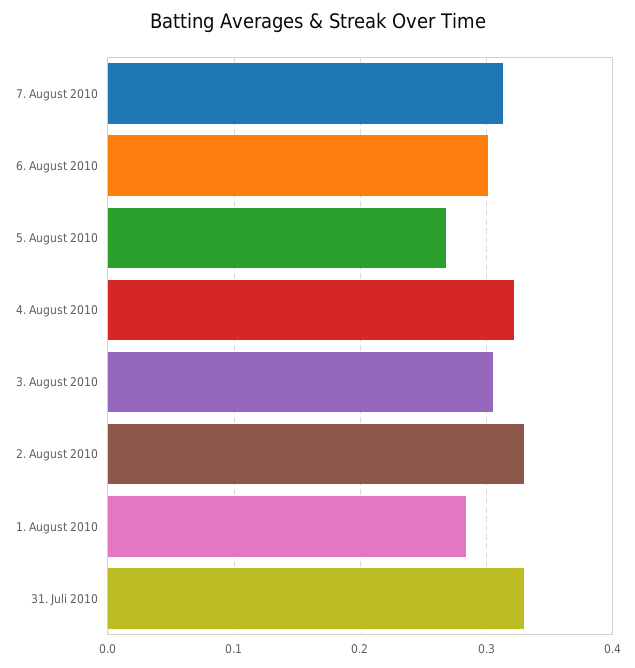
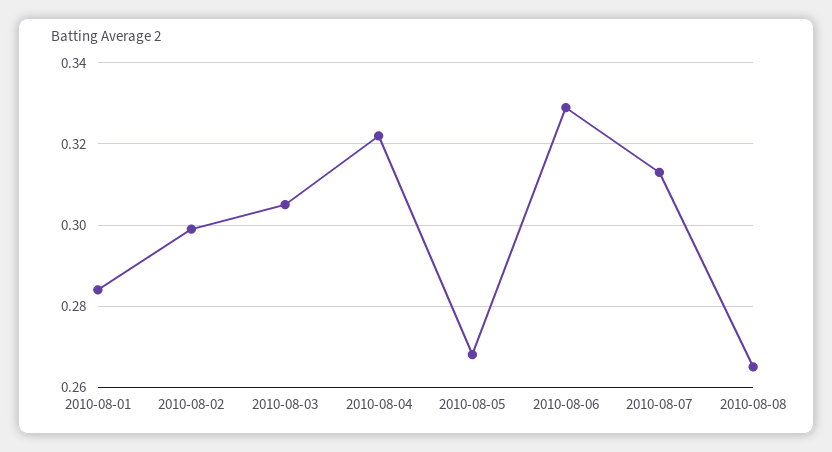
6. August 2010: 0.3 -> 0.33
2. August 2010: 0.33 -> 0.3
31. Juli 2010: 0.33 -> none
2010-08-08: none -> 0.265

